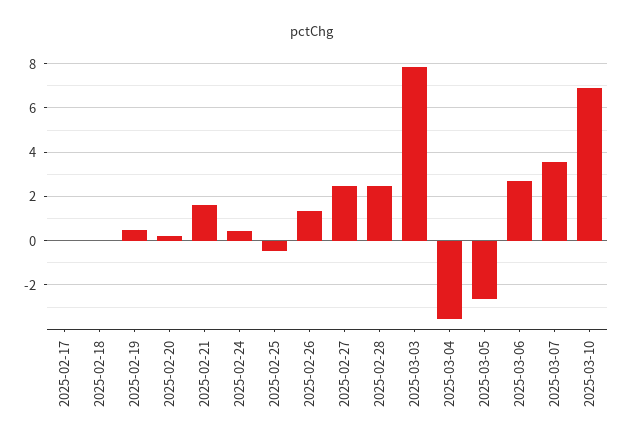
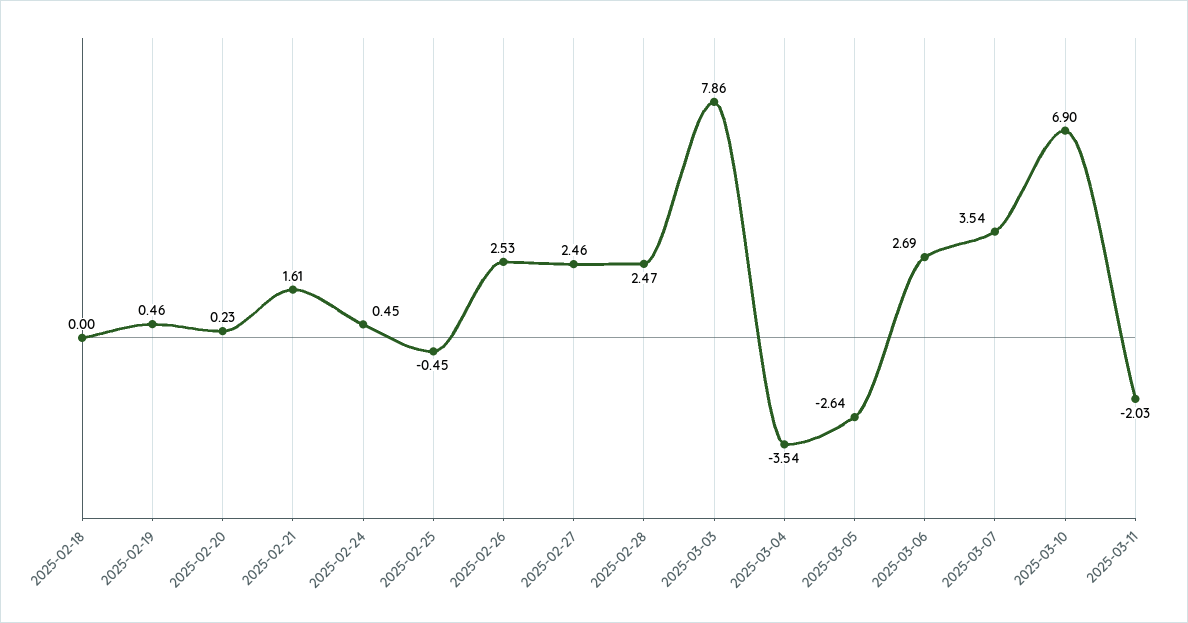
2025-02-17: 0 -> none
2025-02-26: 1.5 -> 2.53
2025-03-11: none -> -2.03

